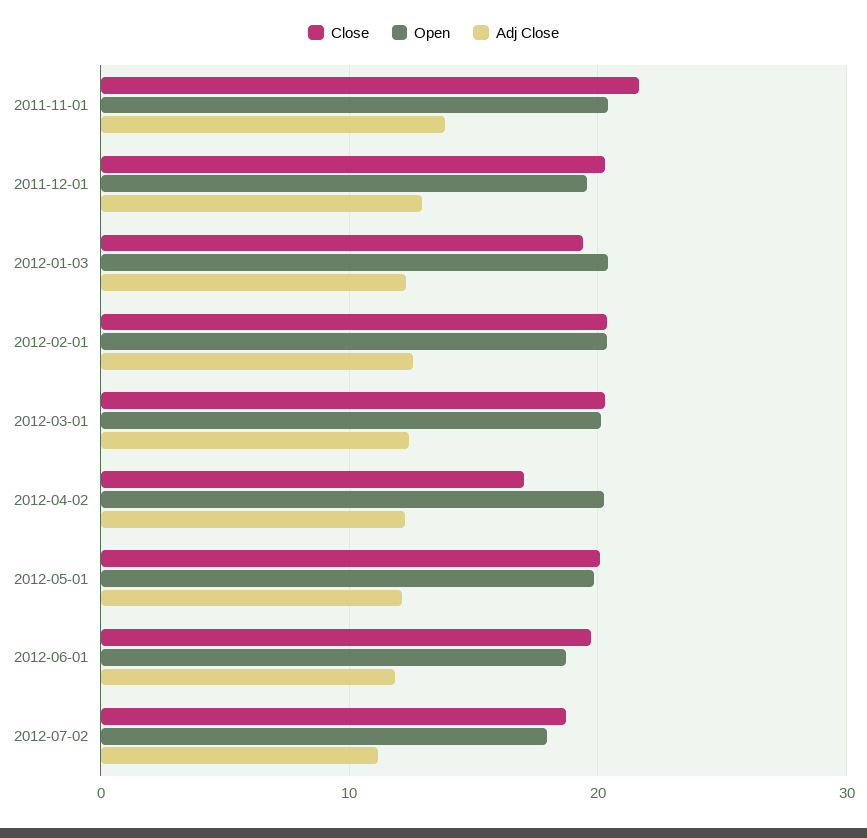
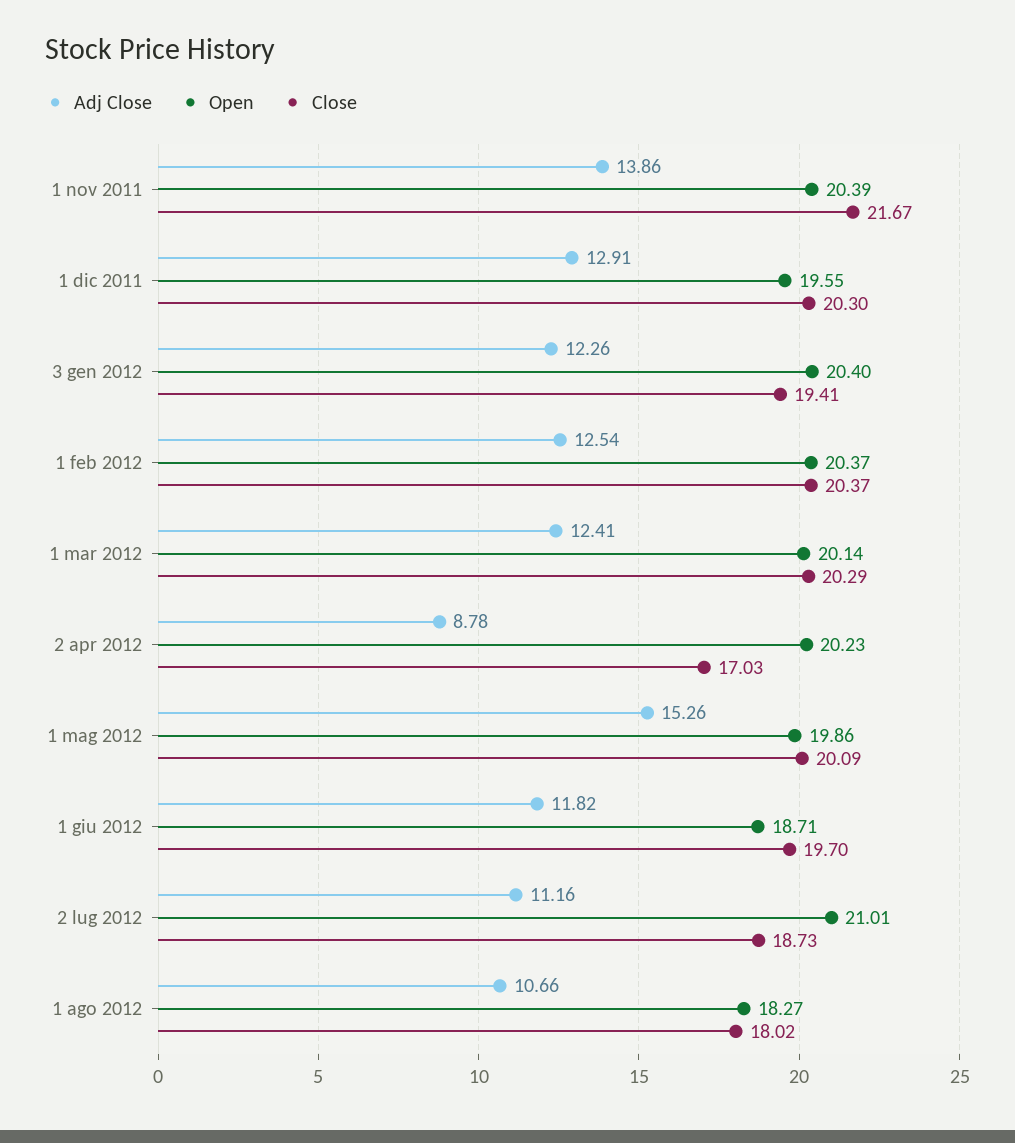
Adj Close, 2012-04-02: 12 -> 8.78
Adj Close, 2012-05-01: 12 -> 15.26
Open, 2012-07-02: 18 -> 21.01
Adj Close, 1 ago 2012: none -> 10.66
Open, 1 ago 2012: none -> 18.27
Close, 1 ago 2012: none -> 18.02

